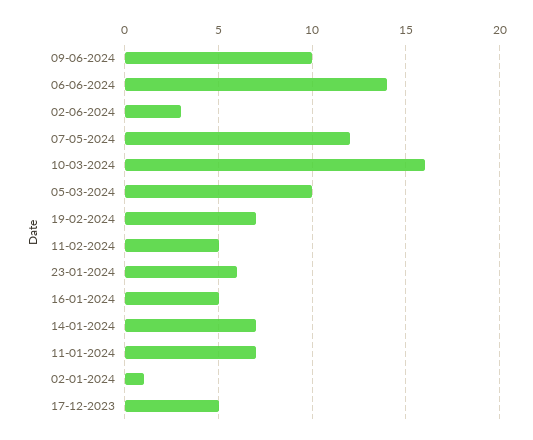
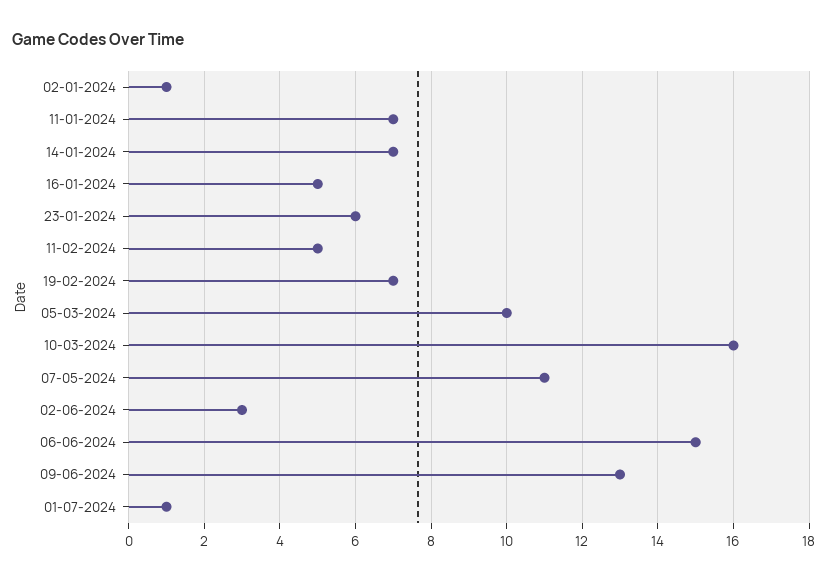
09-06-2024: 10 -> 13
06-06-2024: 14 -> 15
07-05-2024: 12 -> 11
17-12-2023: 5 -> none
01-07-2024: none -> 1

